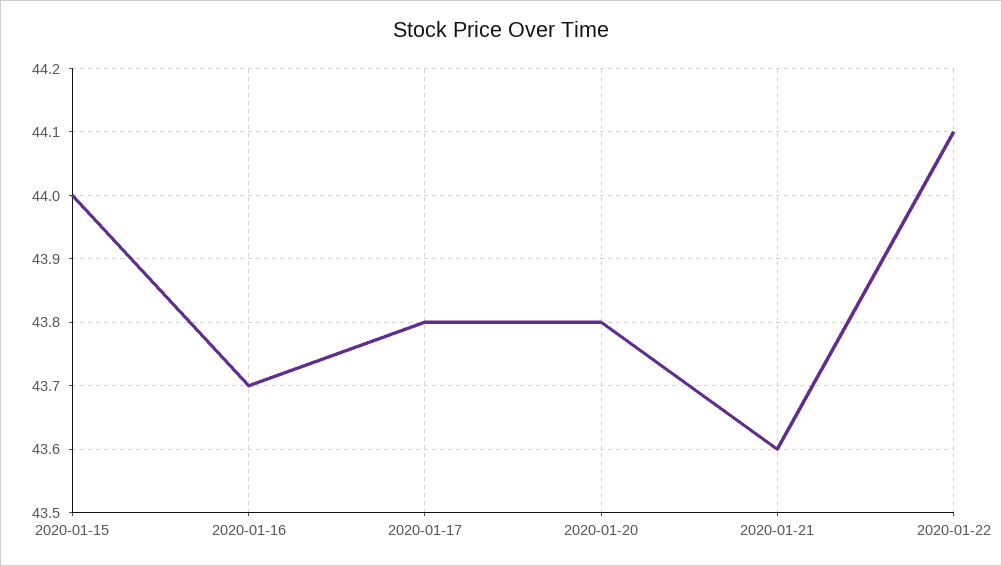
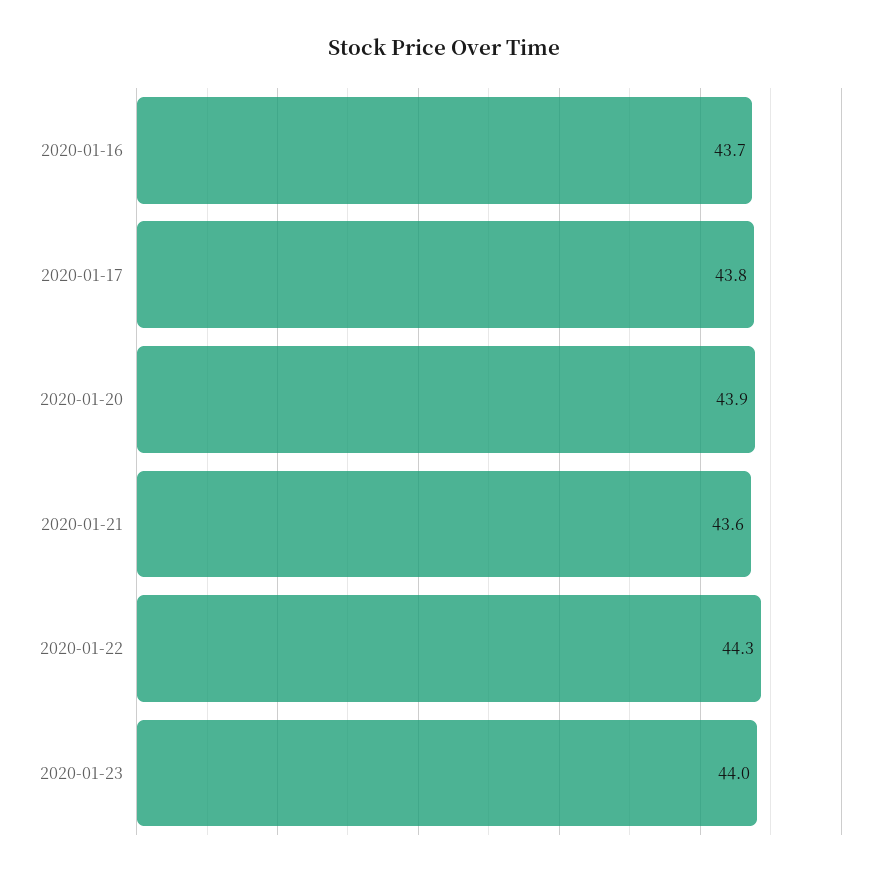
2020-01-15: 44 -> none
2020-01-20: 43.8 -> 43.9
2020-01-22: 44.1 -> 44.3
2020-01-23: none -> 44

